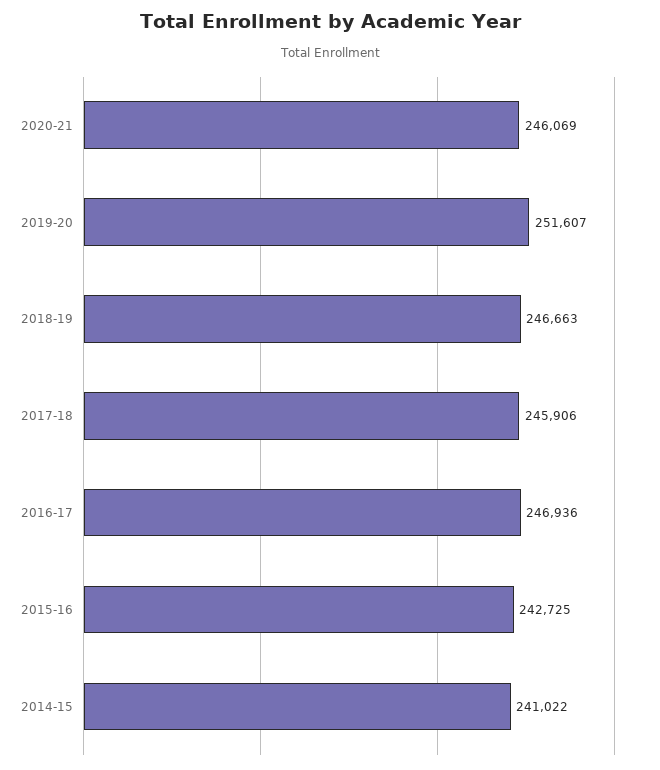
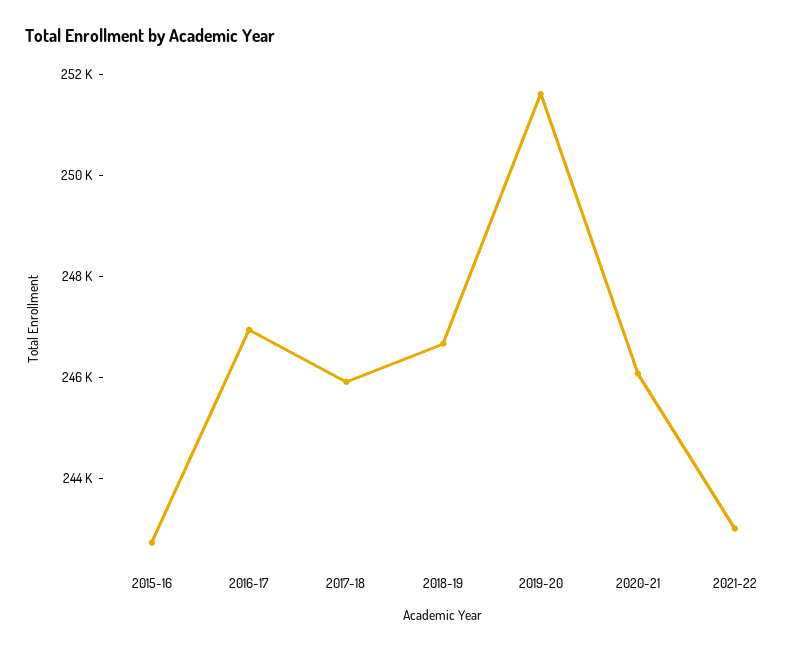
2014-15: 241022 -> none
2021-22: none -> 243000

